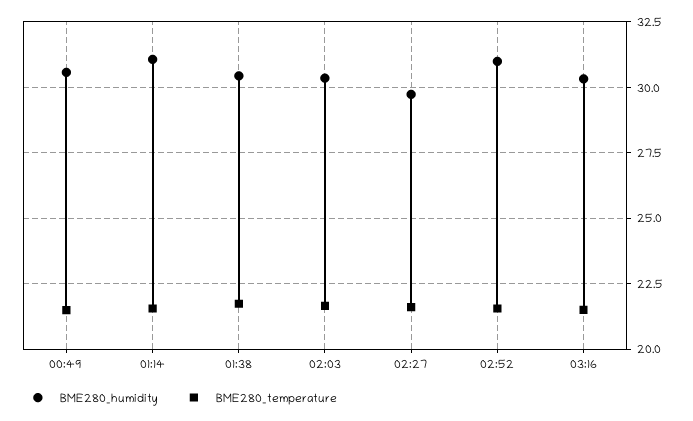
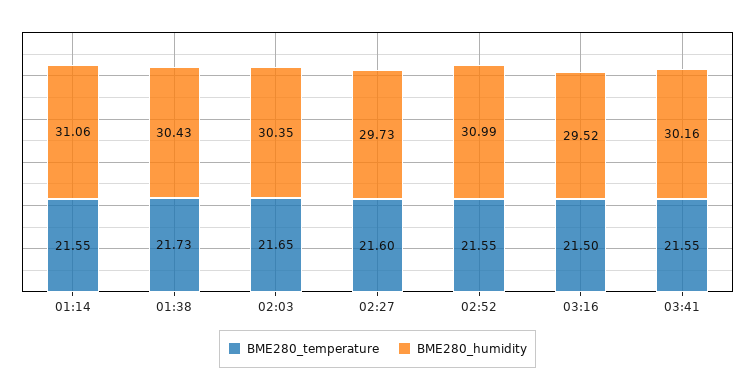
BME280_humidity, 00:49: 30.5 -> none
BME280_temperature, 00:49: 21.5 -> none
BME280_humidity, 03:16: 30.25 -> 29.52
BME280_temperature, 03:41: none -> 21.55
BME280_humidity, 03:41: none -> 30.16

